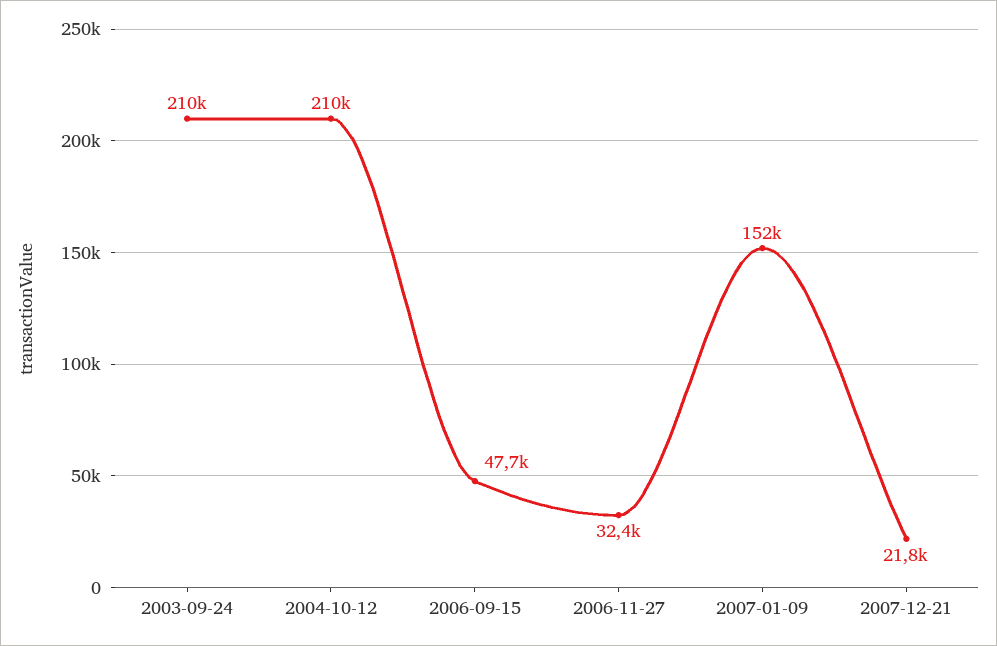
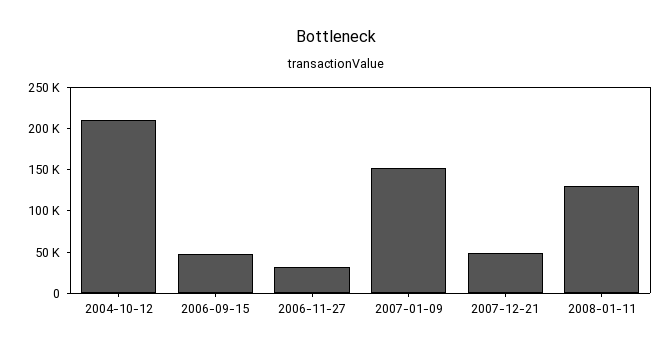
2003-09-24: 210000 -> none
2007-12-21: 21800 -> 50000
2008-01-11: none -> 130000

